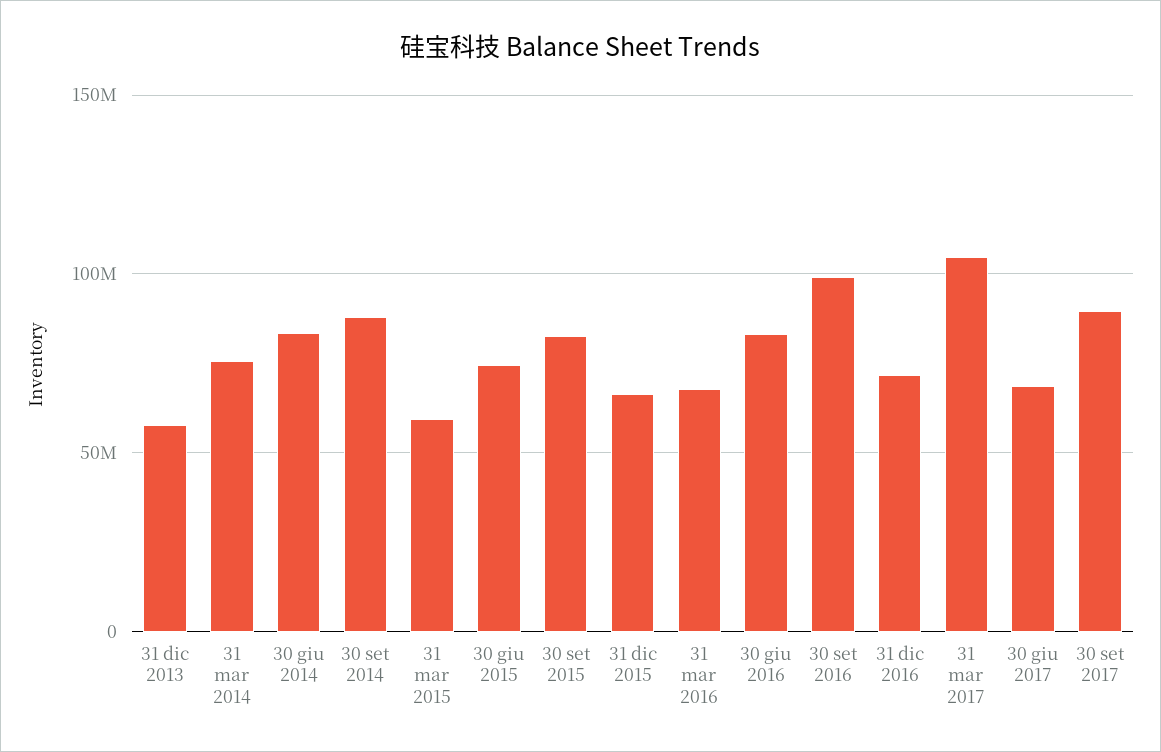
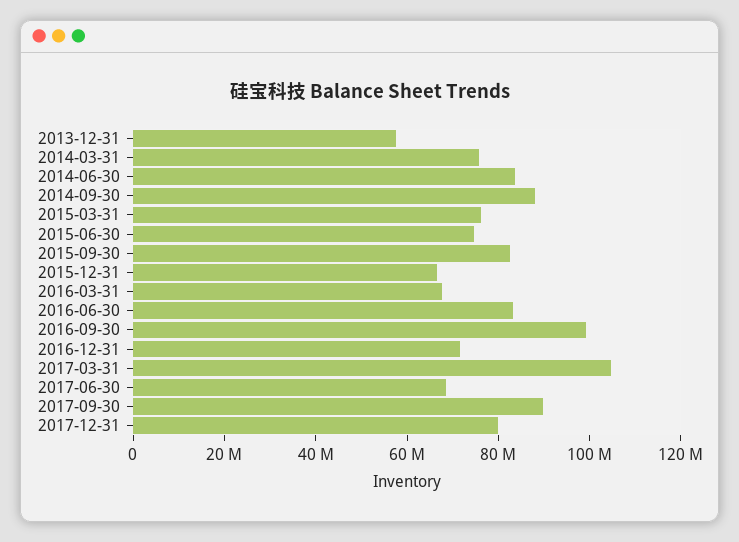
31 mar 2015: 60000000 -> 75000000
2017-12-31: none -> 80000000

